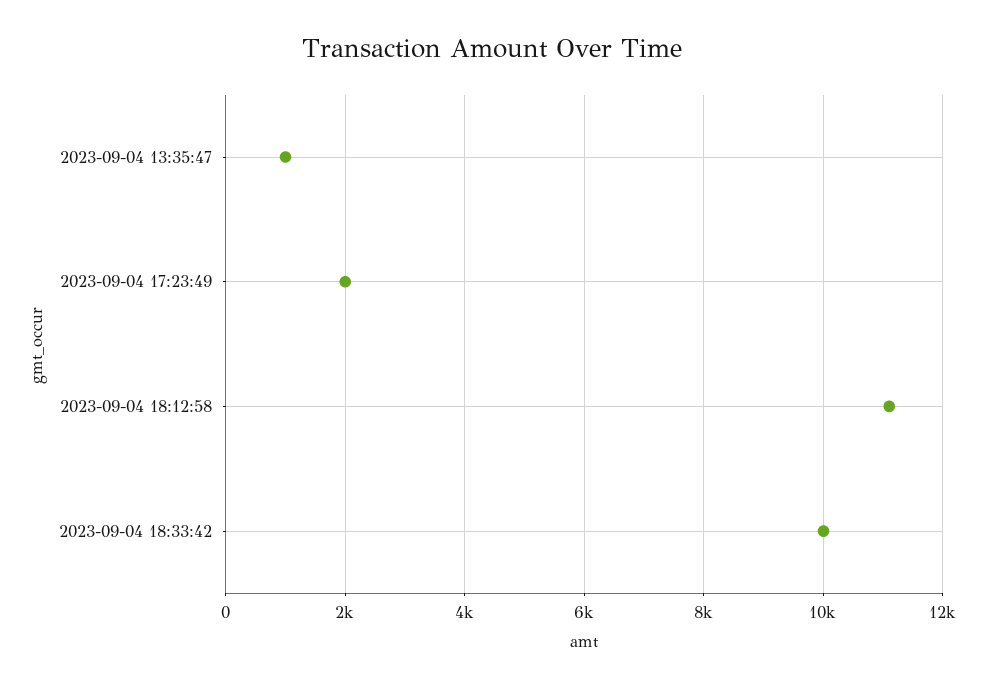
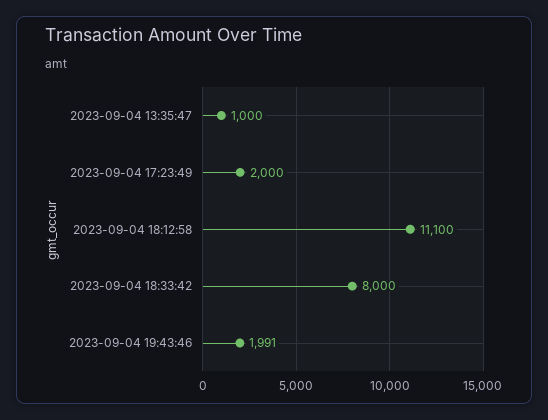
2023-09-04 18:33:42: 10000 -> 8000
2023-09-04 19:43:46: none -> 1991

